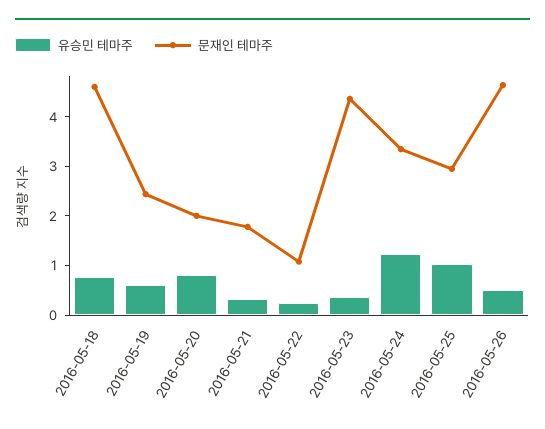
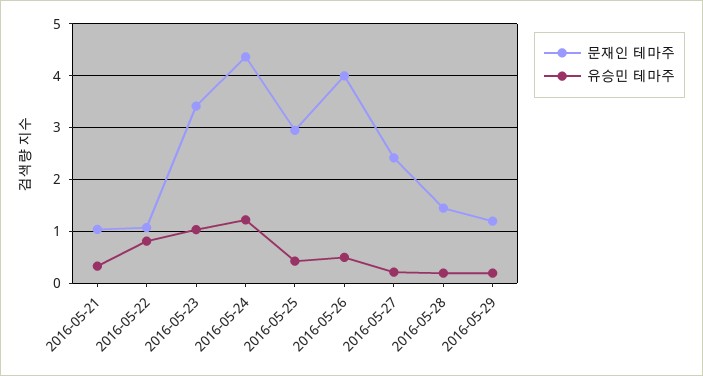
유승민 테마주, 2016-05-18: 0.8 -> none
문재인 테마주, 2016-05-18: 4.6 -> none
유승민 테마주, 2016-05-19: 0.6 -> none
문재인 테마주, 2016-05-19: 2.4 -> none
유승민 테마주, 2016-05-20: 0.8 -> none
문재인 테마주, 2016-05-20: 2 -> none
문재인 테마주, 2016-05-21: 1.8 -> 1
유승민 테마주, 2016-05-22: 0.2 -> 0.8
유승민 테마주, 2016-05-23: 0.4 -> 1
문재인 테마주, 2016-05-23: 4.4 -> 3.4
문재인 테마주, 2016-05-24: 3.4 -> 4.4
유승민 테마주, 2016-05-25: 1 -> 0.4
문재인 테마주, 2016-05-26: 4.6 -> 4
문재인 테마주, 2016-05-27: none -> 2.4
유승민 테마주, 2016-05-27: none -> 0.2
문재인 테마주, 2016-05-28: none -> 1.4
유승민 테마주, 2016-05-28: none -> 0.2
문재인 테마주, 2016-05-29: none -> 1.2
유승민 테마주, 2016-05-29: none -> 0.2

